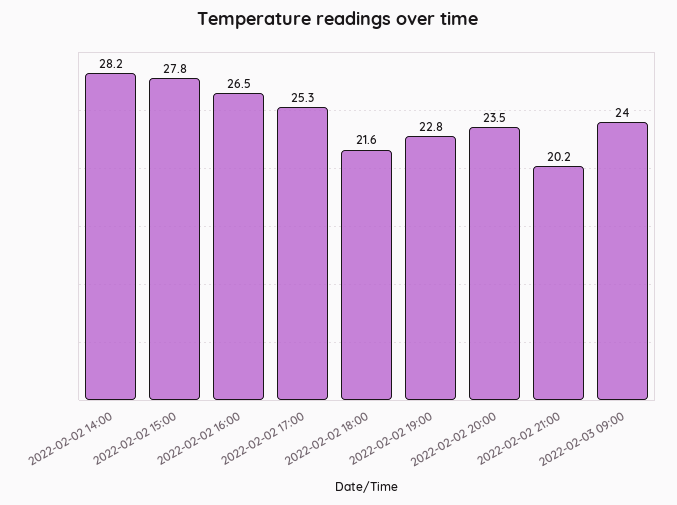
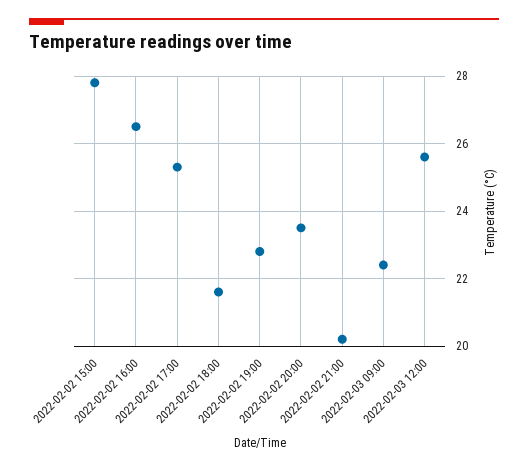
2022-02-02 14:00: 28.2 -> none
2022-02-03 09:00: 24 -> 22.5
2022-02-03 12:00: none -> 25.5

